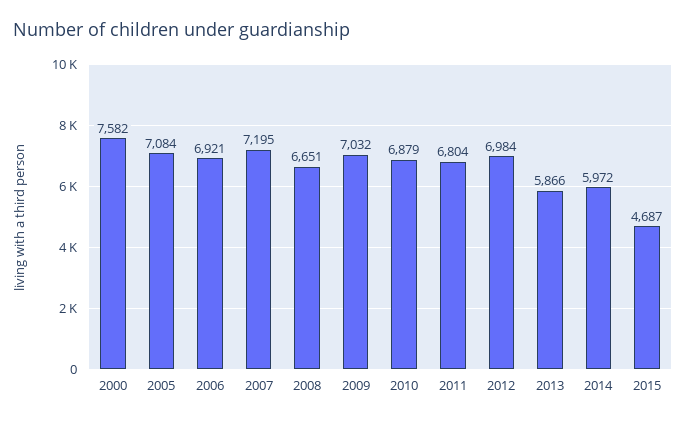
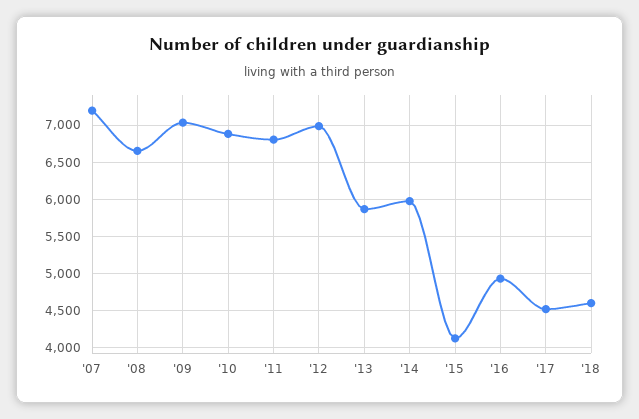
2000: 7582 -> none
2005: 7084 -> none
2006: 6921 -> none
2015: 4687 -> 4100
'16: none -> 4900
'17: none -> 4500
'18: none -> 4600

